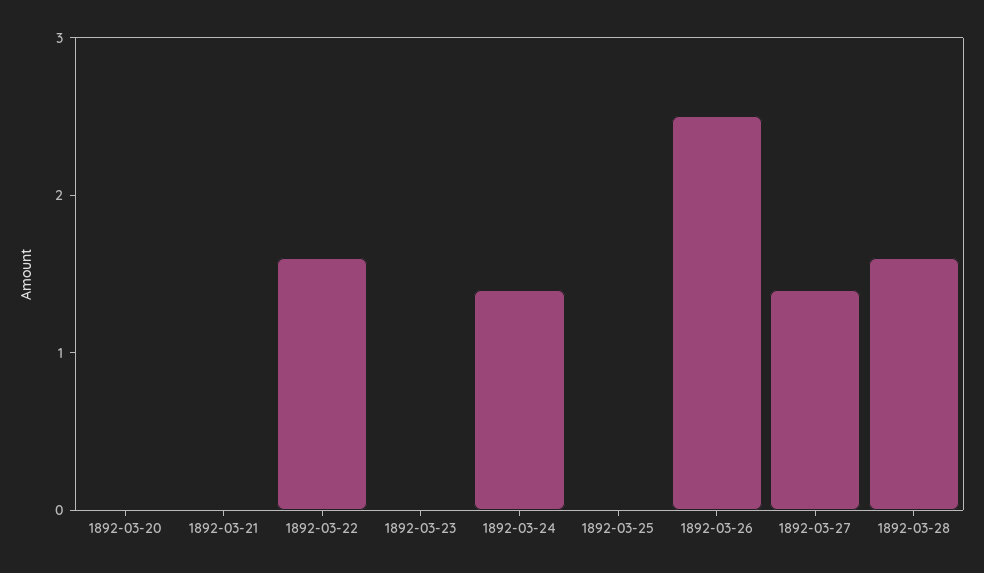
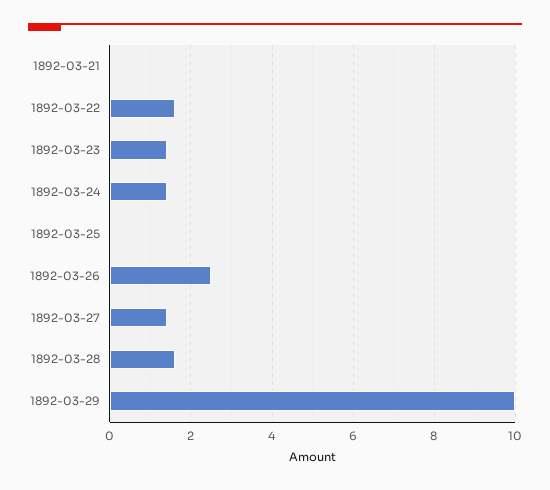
1892-03-20: 0 -> none
1892-03-23: 0 -> 1.5
1892-03-29: none -> 10

